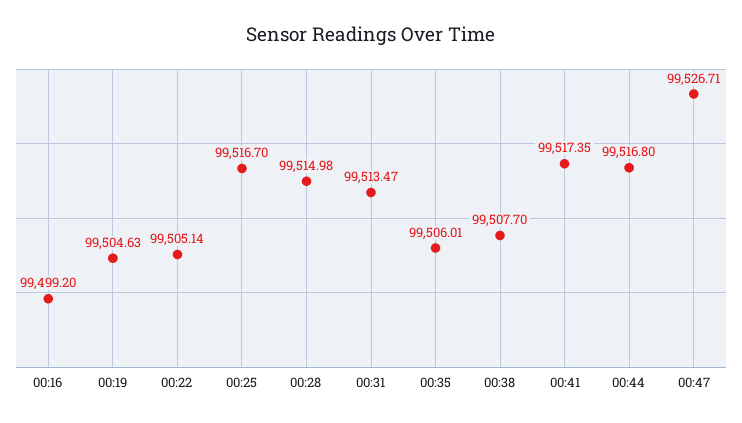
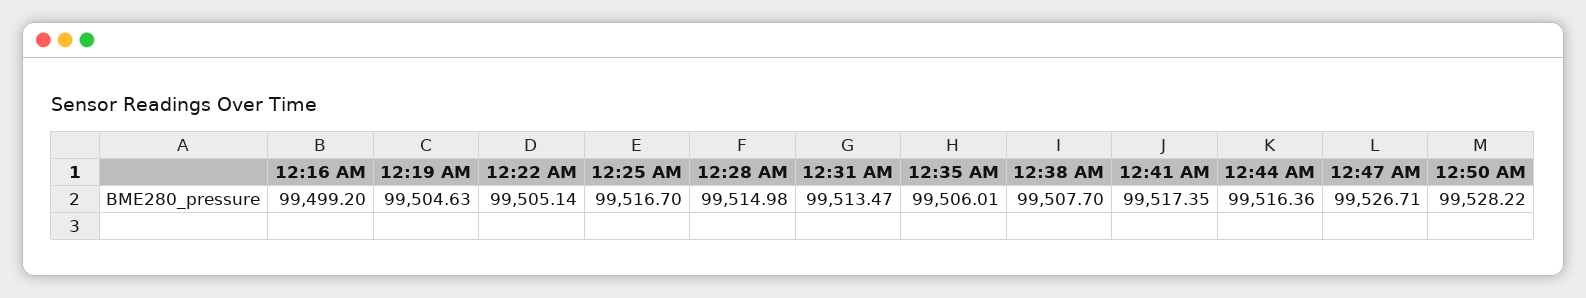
00:44: 99516.8 -> 99516.36
12:50 AM: none -> 99528.22

